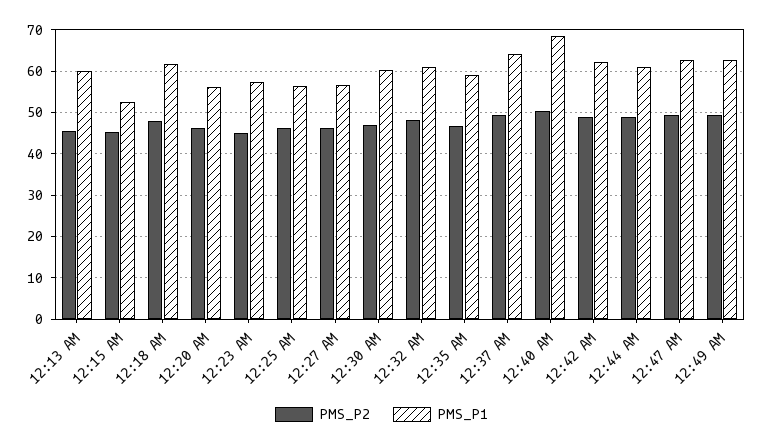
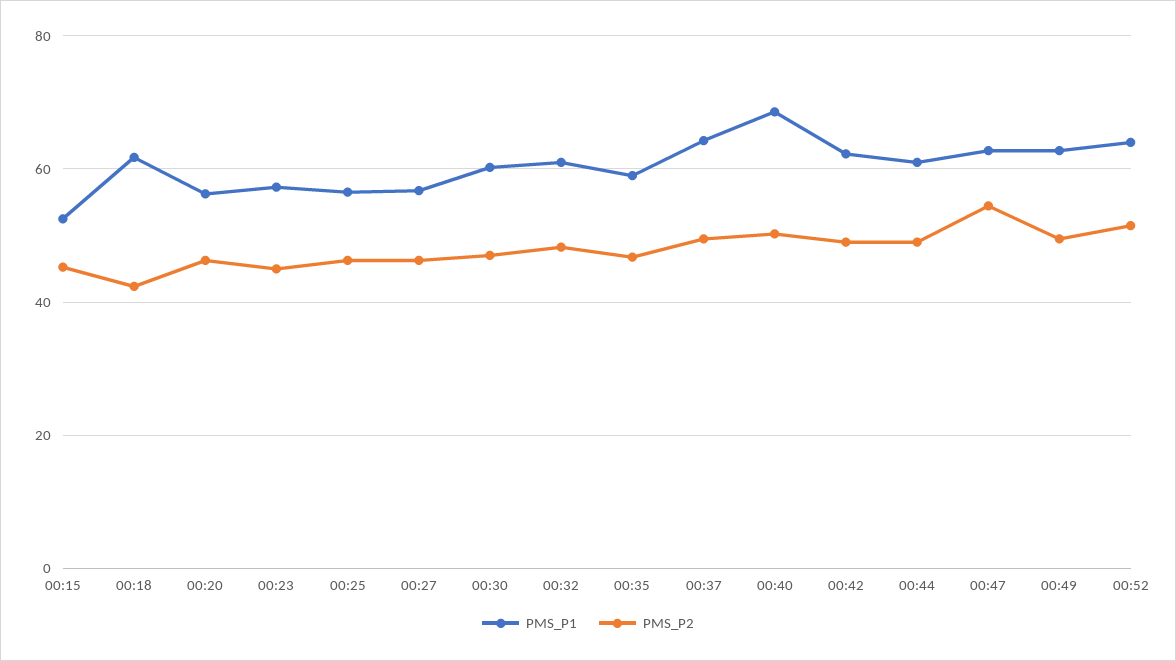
PMS_P2, 12:13 AM: 46 -> none
PMS_P1, 12:13 AM: 60 -> none
PMS_P2, 12:18 AM: 48 -> 42
PMS_P2, 12:47 AM: 50 -> 54
PMS_P1, 00:52: none -> 64
PMS_P2, 00:52: none -> 52

